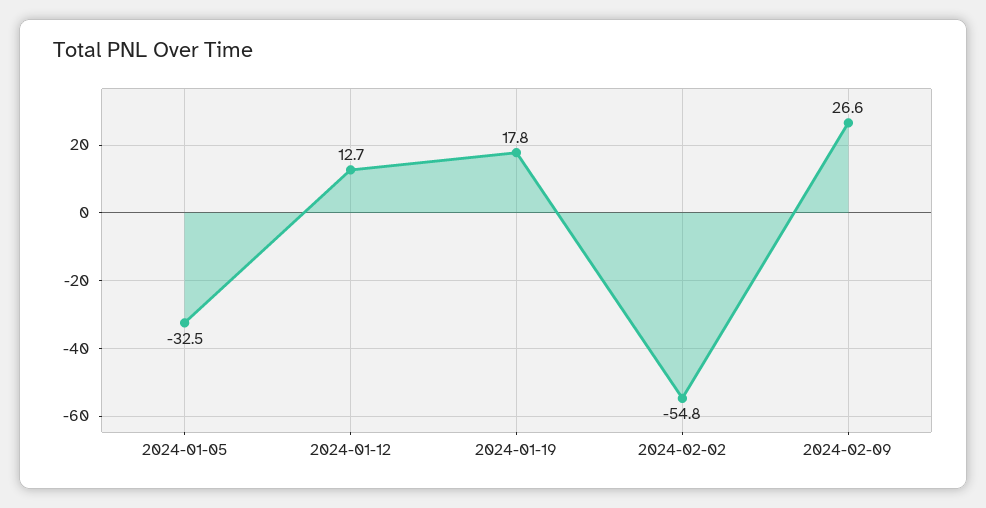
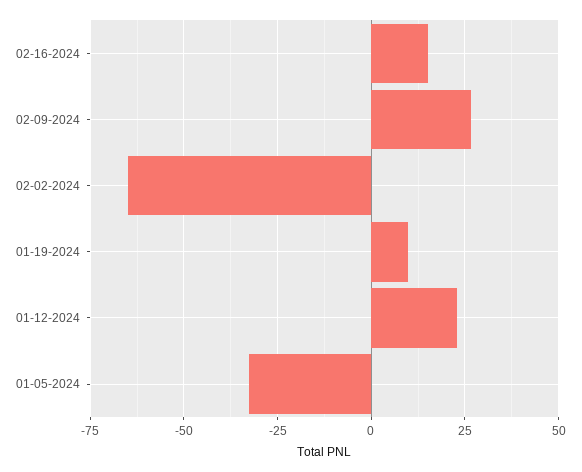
2024-01-12: 12.7 -> 22.5
2024-01-19: 17.8 -> 10
2024-02-02: -54.8 -> -65
02-16-2024: none -> 15

